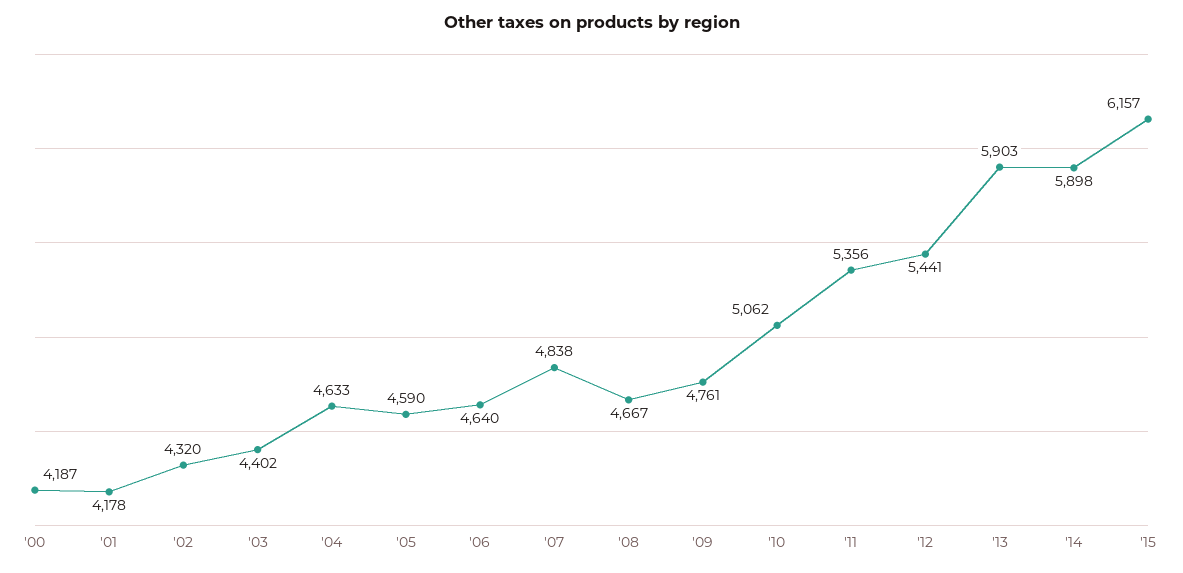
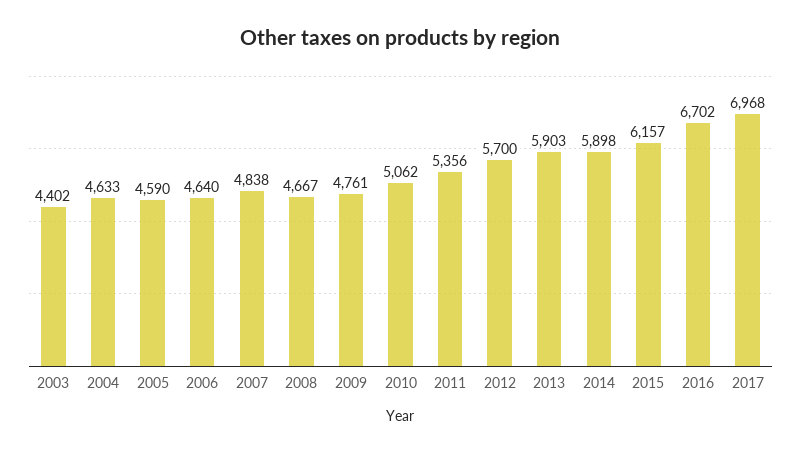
'00: 4187 -> none
'01: 4178 -> none
'02: 4320 -> none
'12: 5441 -> 5700
2016: none -> 6702
2017: none -> 6968

